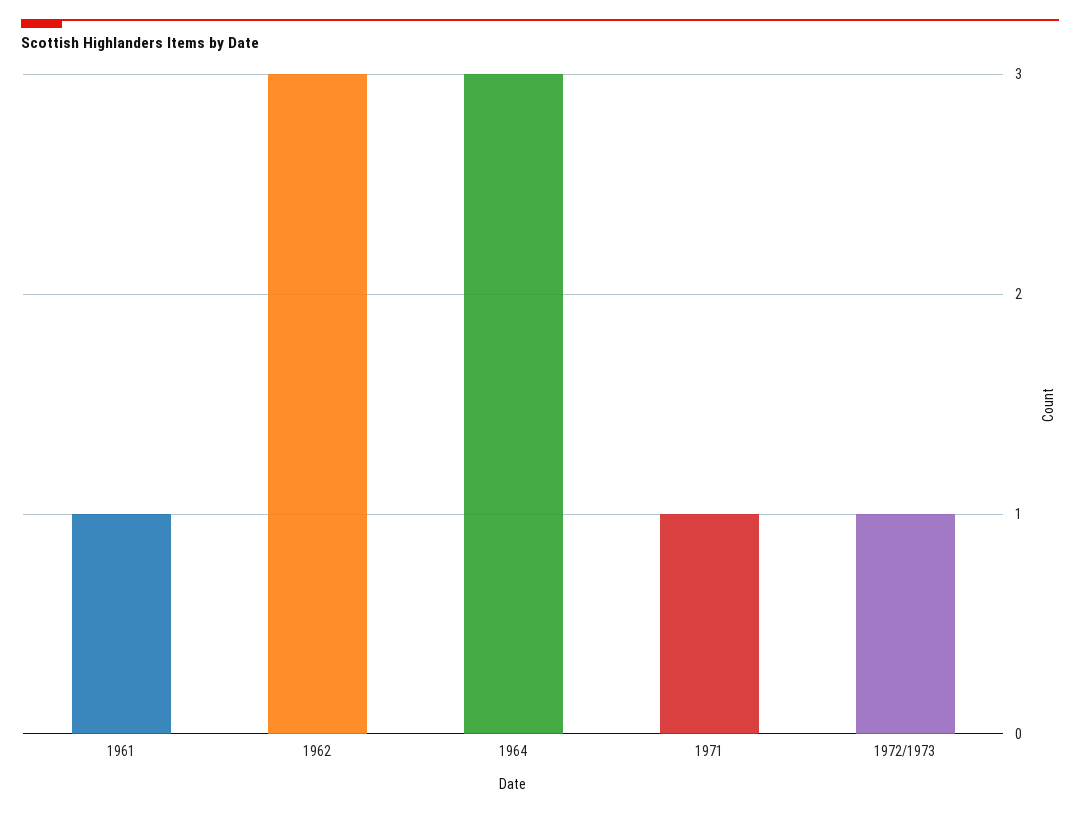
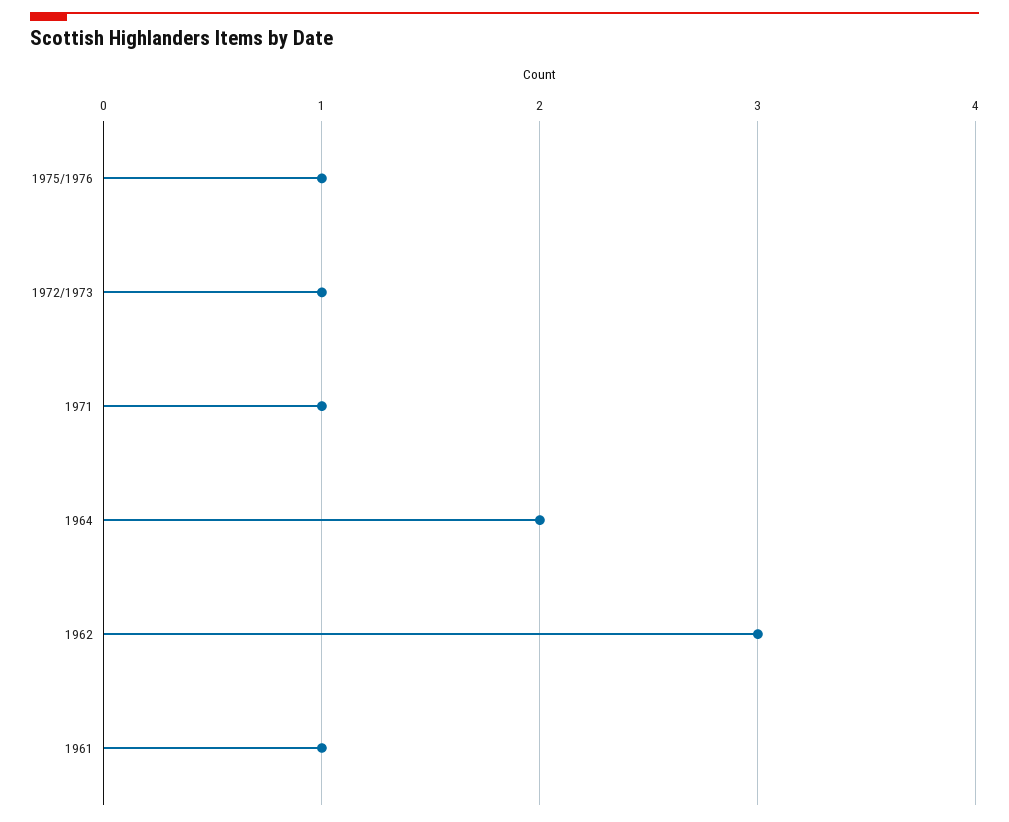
1964: 3 -> 2
1975/1976: none -> 1

